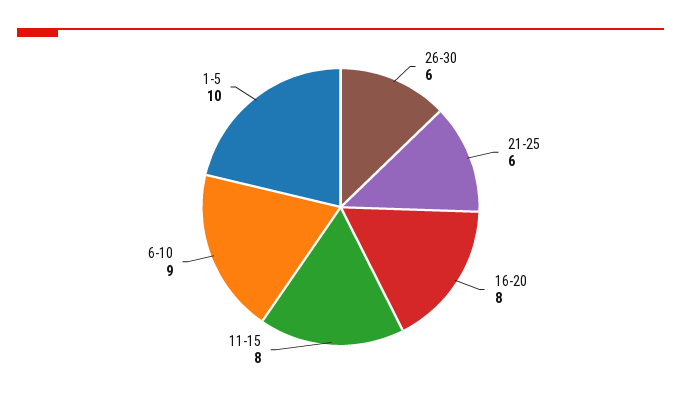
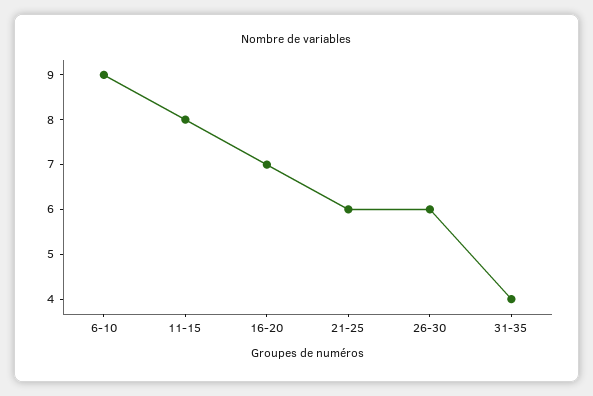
16-20: 8 -> 7
1-5: 10 -> none
31-35: none -> 4

